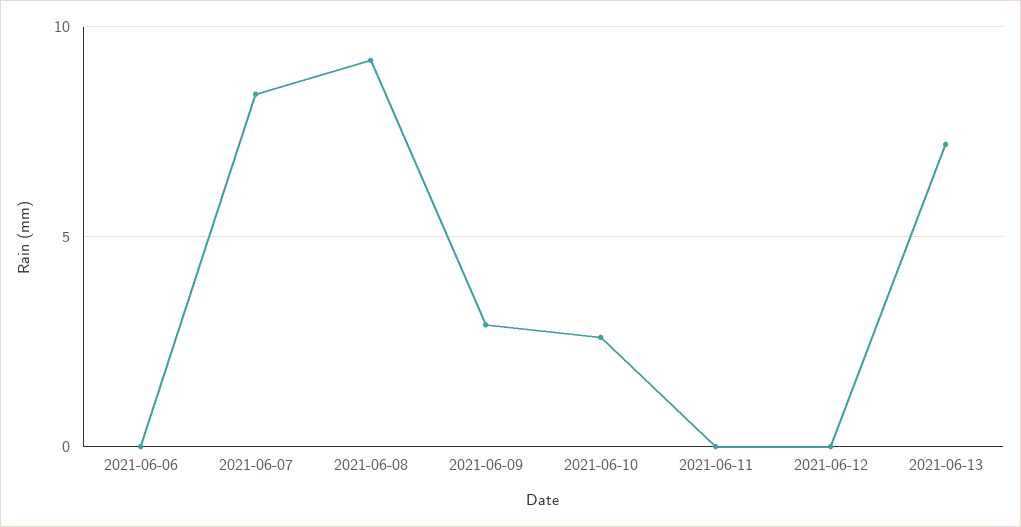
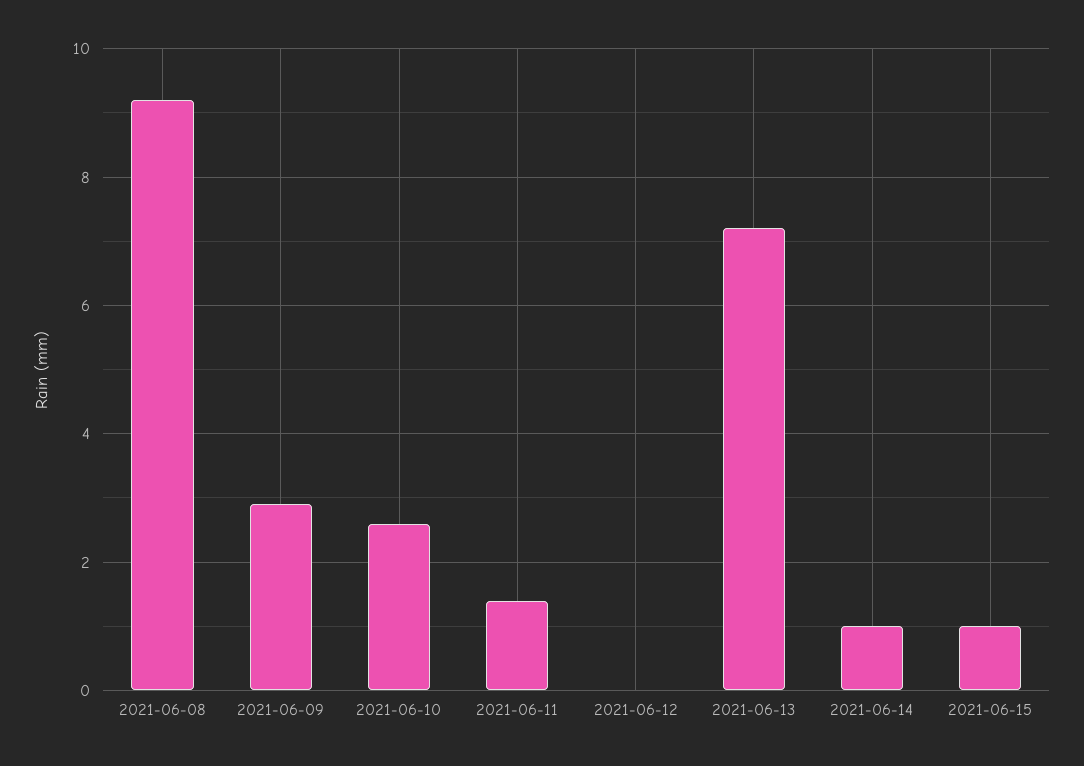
2021-06-06: 0 -> none
2021-06-07: 8.5 -> none
2021-06-11: 0 -> 1.5
2021-06-14: none -> 1
2021-06-15: none -> 1

